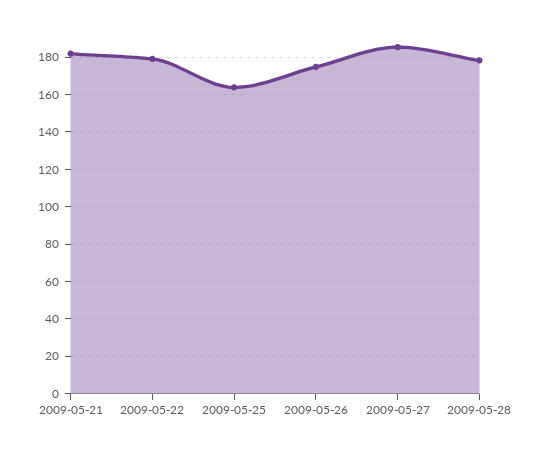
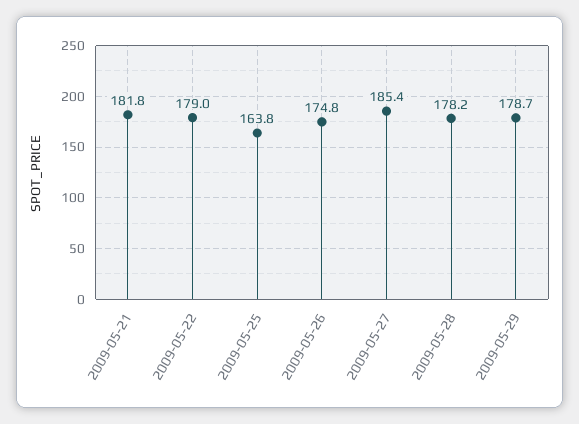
2009-05-29: none -> 178.7

